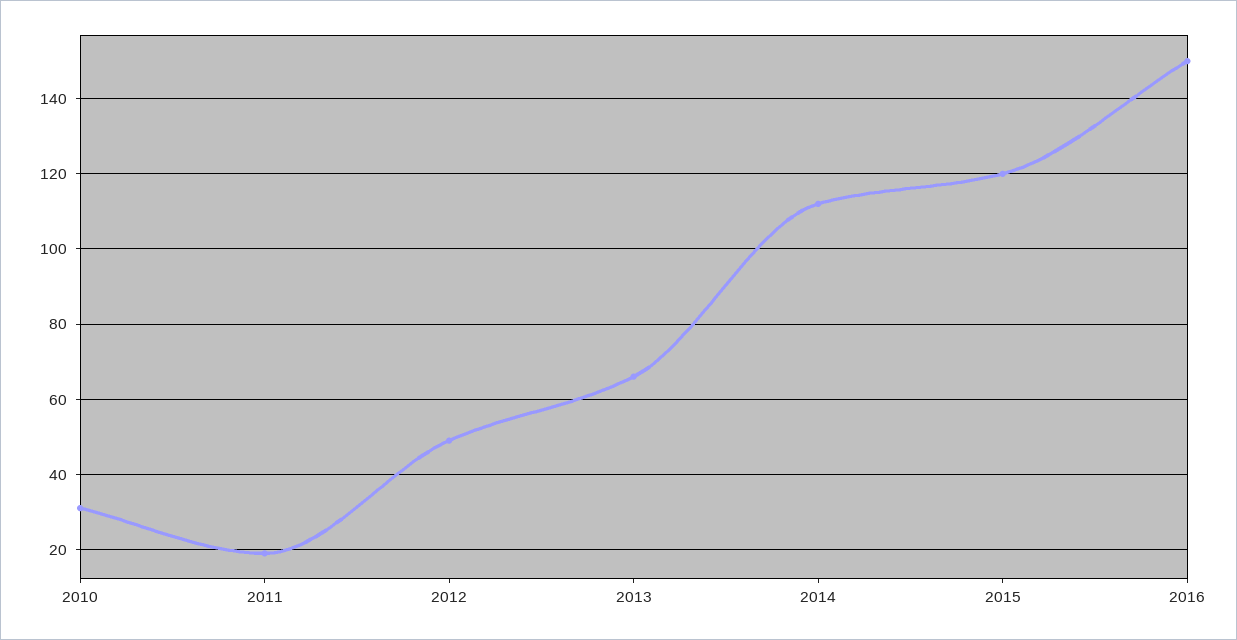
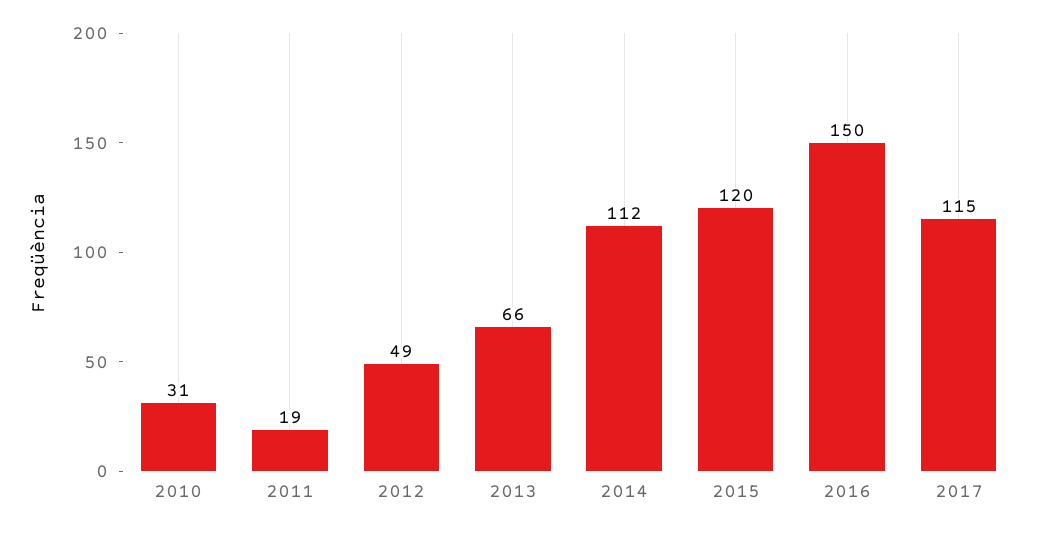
2017: none -> 115

